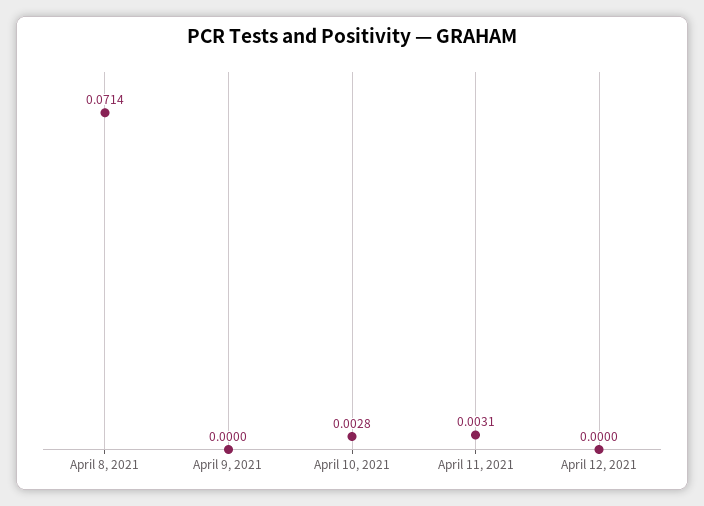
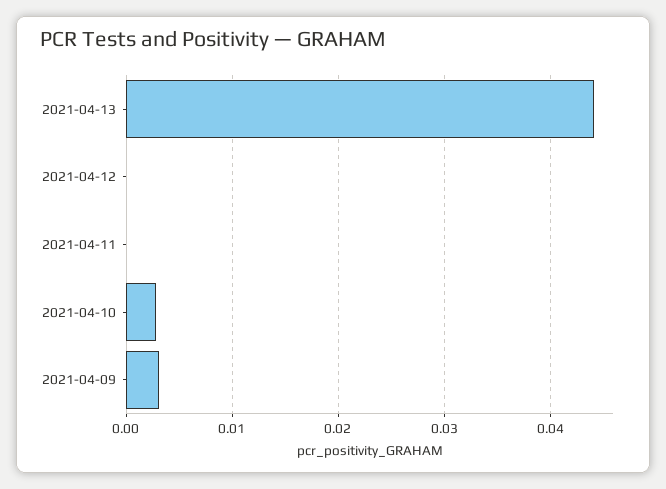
April 8, 2021: 0.0714 -> none
April 9, 2021: 0 -> 0.003
April 11, 2021: 0.0031 -> 0
2021-04-13: none -> 0.044

